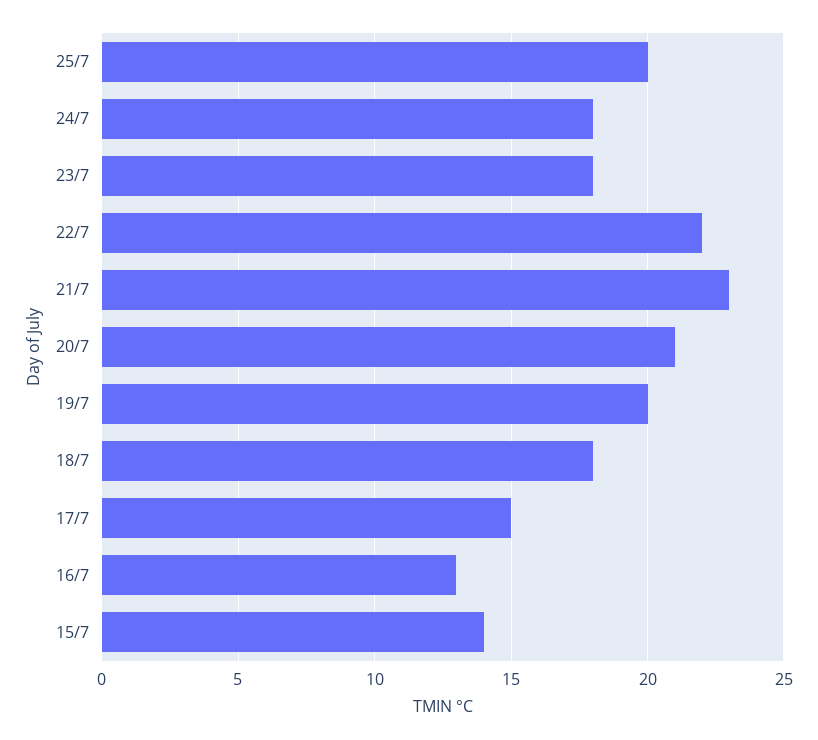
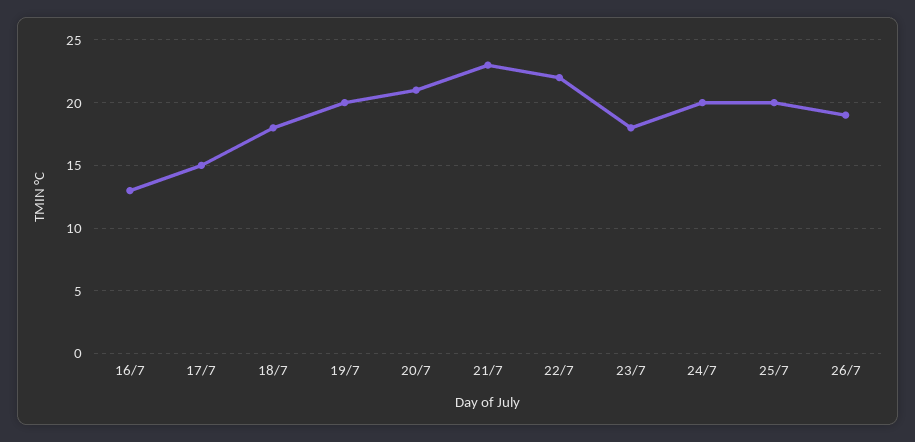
24/7: 18 -> 20
15/7: 14 -> none
26/7: none -> 19

